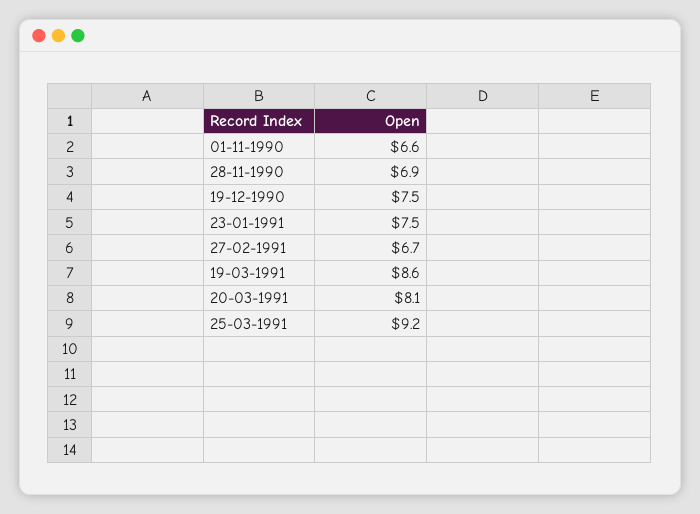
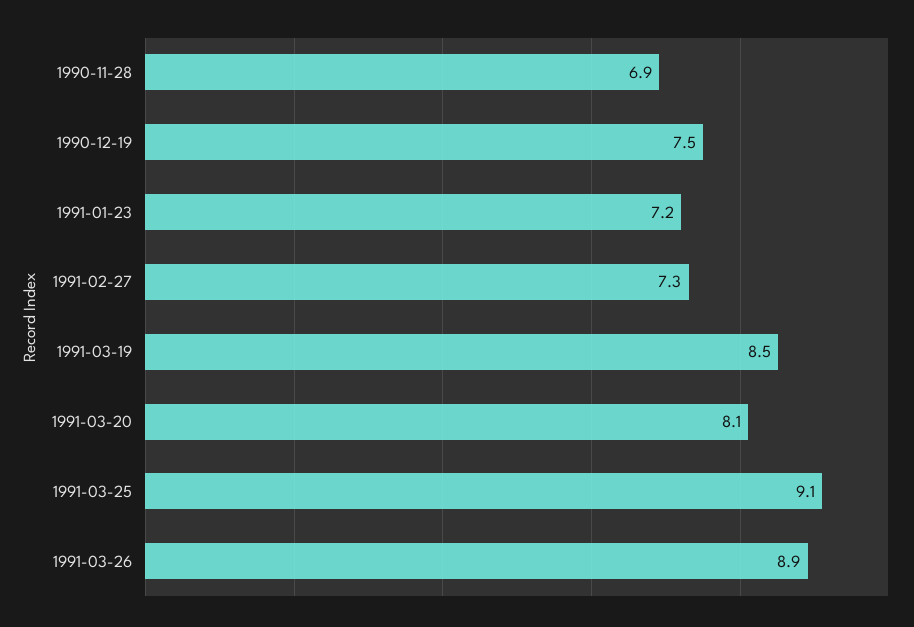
01-11-1990: 6.6 -> none
23-01-1991: 7.5 -> 7.2
27-02-1991: 6.7 -> 7.3
19-03-1991: 8.6 -> 8.5
25-03-1991: 9.2 -> 9.1
1991-03-26: none -> 8.9

